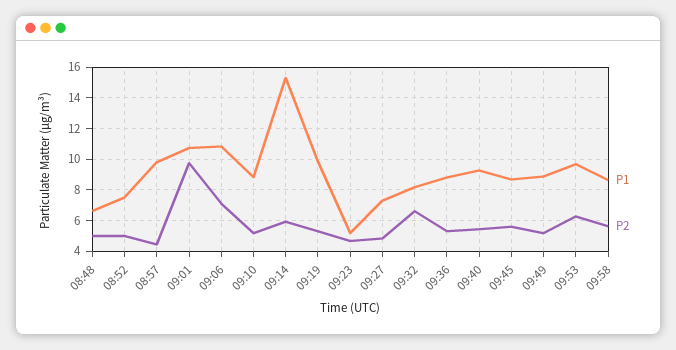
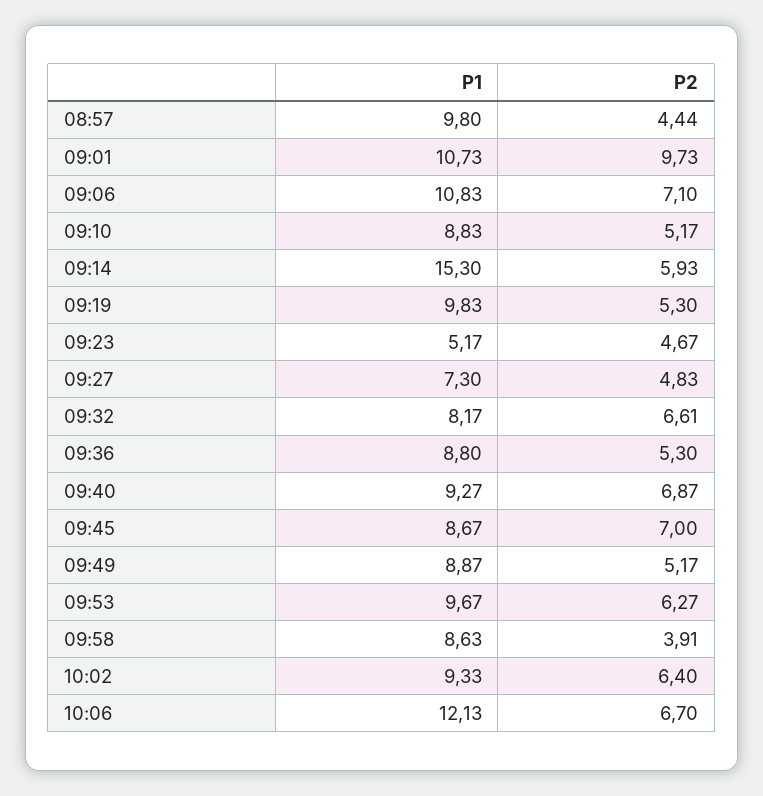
P1, 08:48: 6.5 -> none
P2, 08:48: 5 -> none
P1, 08:52: 7.5 -> none
P2, 08:52: 5 -> none
P2, 09:40: 5.5 -> 6.87
P2, 09:45: 5.5 -> 7
P2, 09:58: 5.5 -> 3.91
P1, 10:02: none -> 9.33
P2, 10:02: none -> 6.4
P1, 10:06: none -> 12.13
P2, 10:06: none -> 6.7

